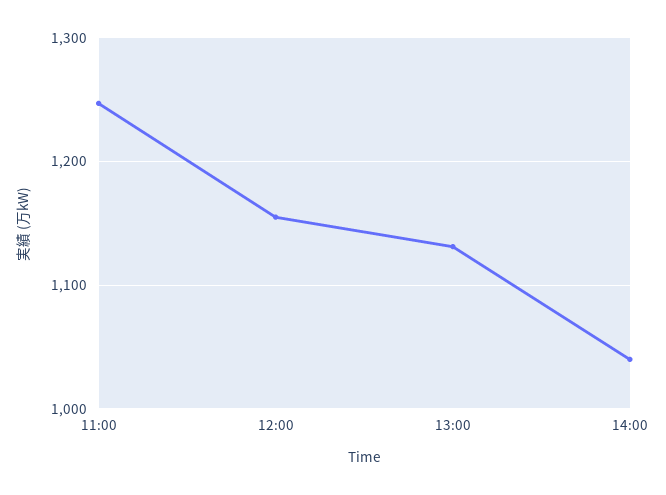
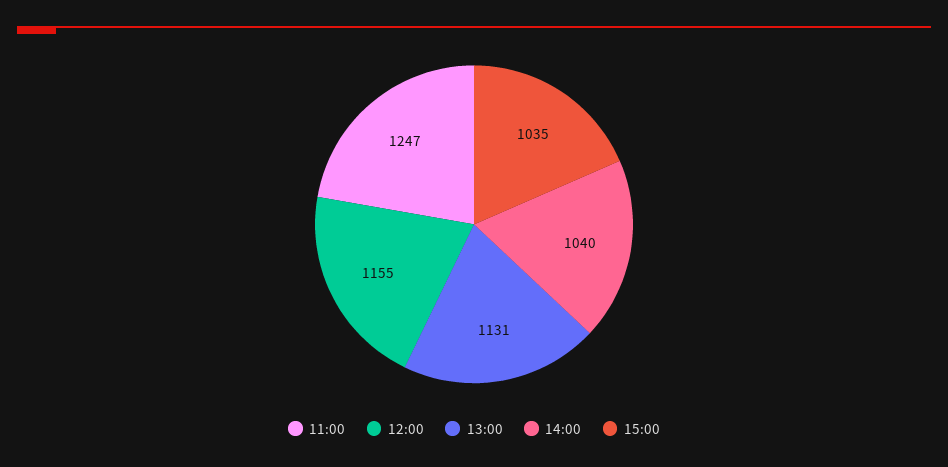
15:00: none -> 1035

